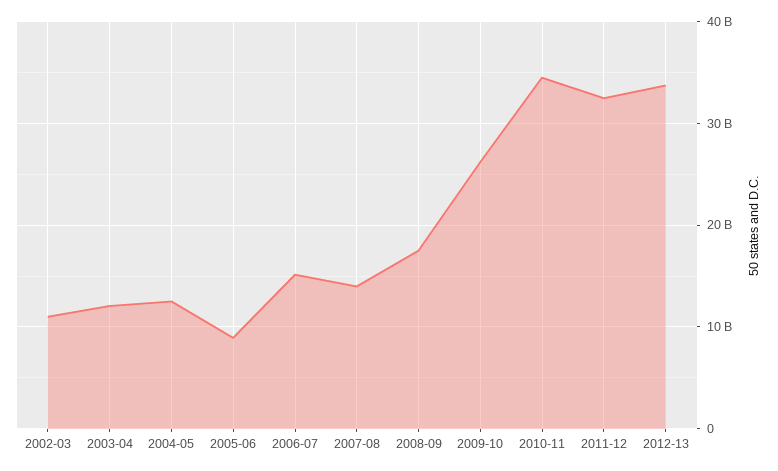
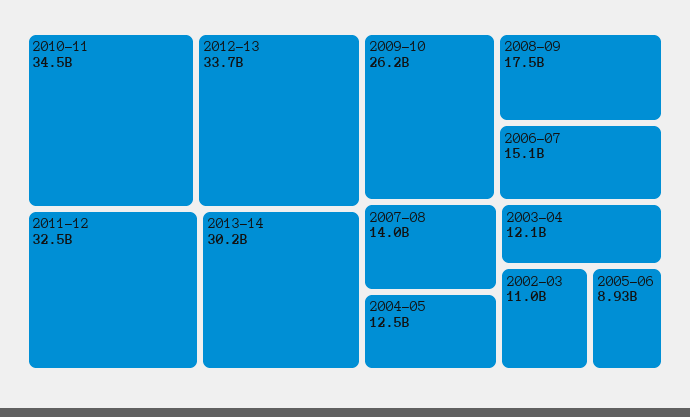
2013-14: none -> 30200000000

